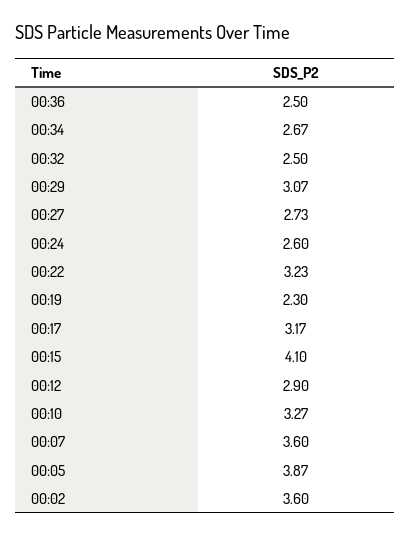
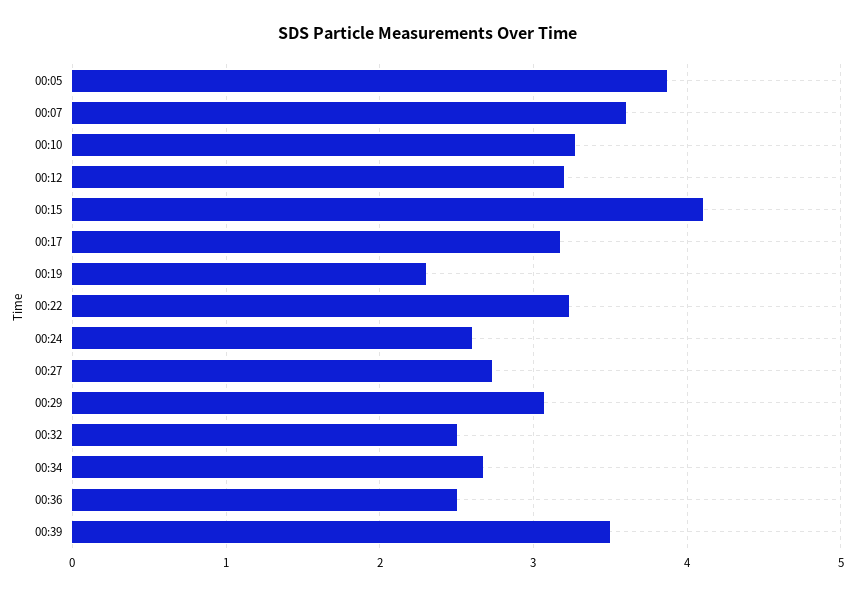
00:12: 2.9 -> 3.2
00:02: 3.6 -> none
00:39: none -> 3.5

